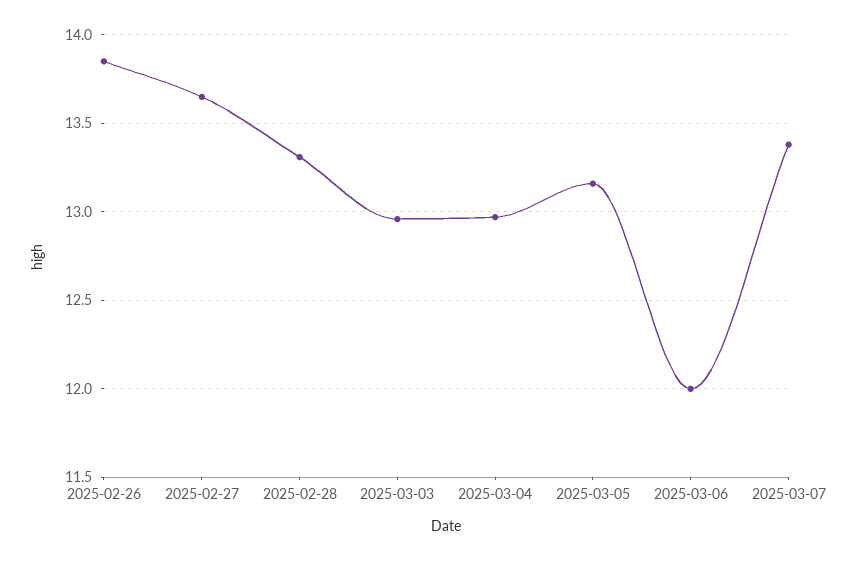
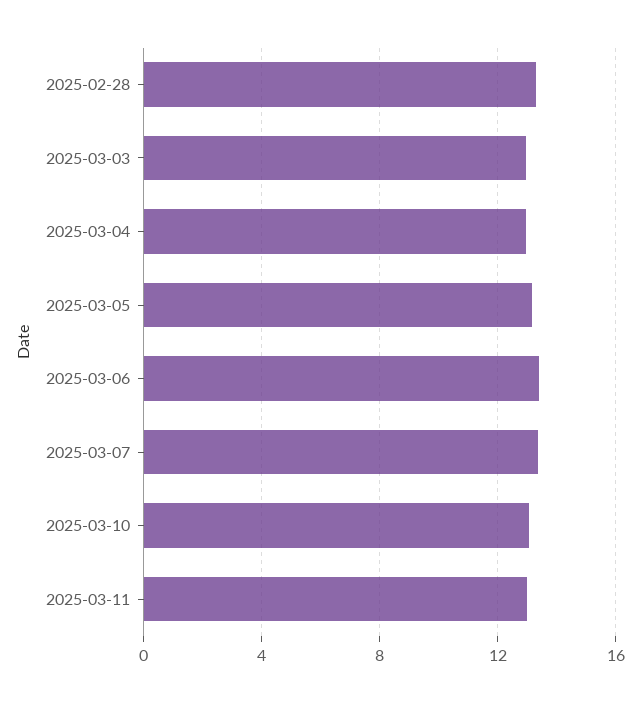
2025-02-26: 13.85 -> none
2025-02-27: 13.65 -> none
2025-03-06: 12 -> 13.5
2025-03-10: none -> 13
2025-03-11: none -> 13

